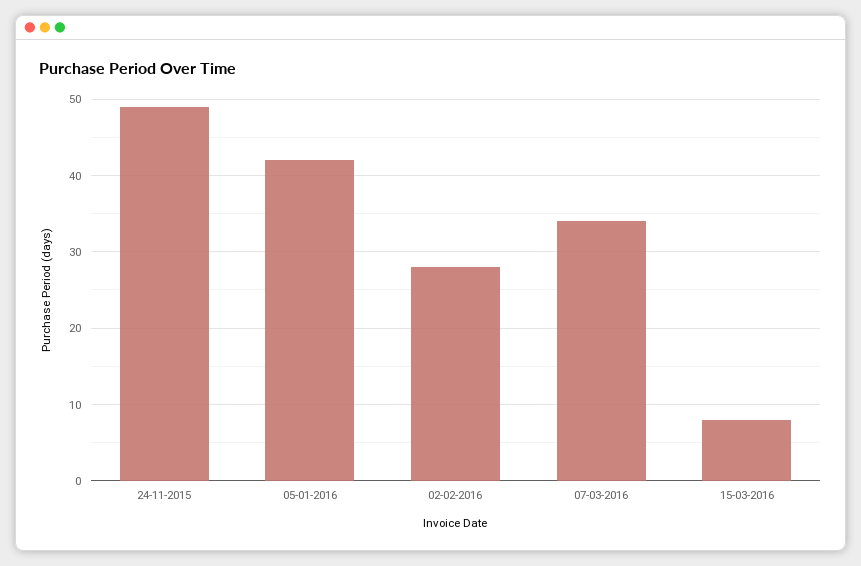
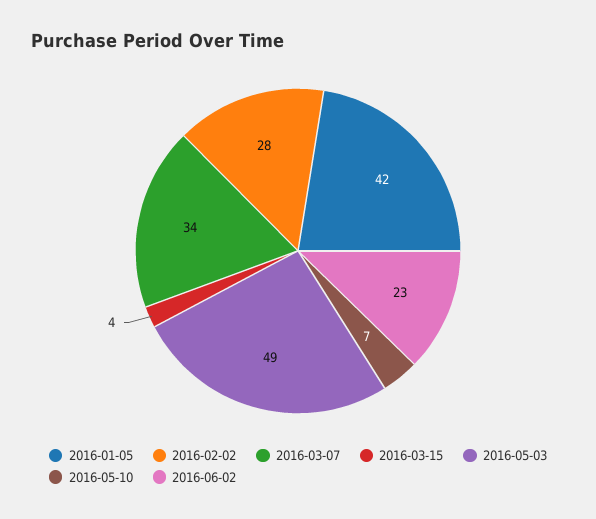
24-11-2015: 49 -> none
15-03-2016: 8 -> 4
2016-05-03: none -> 49
2016-05-10: none -> 7
2016-06-02: none -> 23

